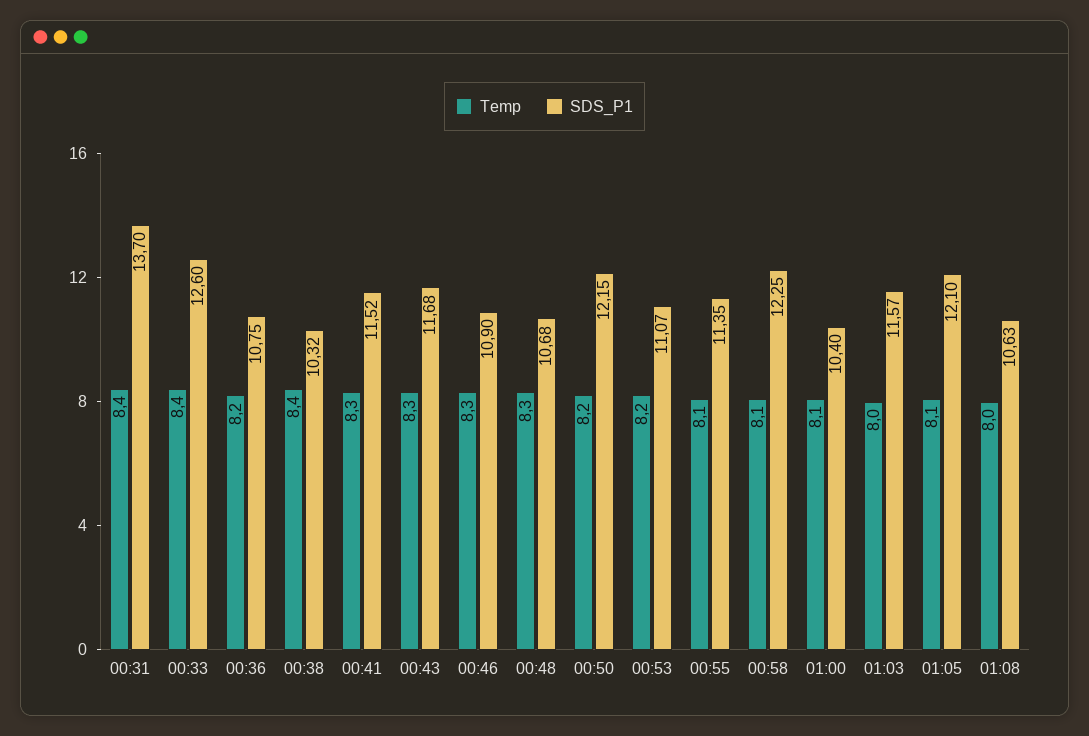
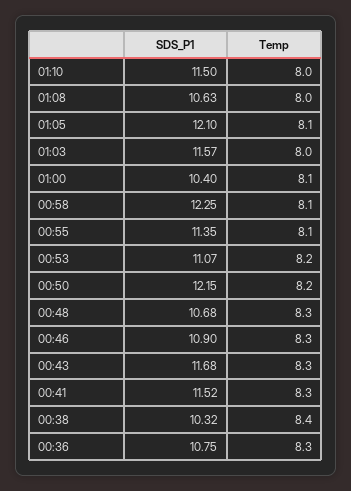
Temp, 00:31: 8.4 -> none
SDS_P1, 00:31: 13.7 -> none
Temp, 00:33: 8.4 -> none
SDS_P1, 00:33: 12.6 -> none
Temp, 00:36: 8.2 -> 8.3
SDS_P1, 01:10: none -> 11.5
Temp, 01:10: none -> 8

